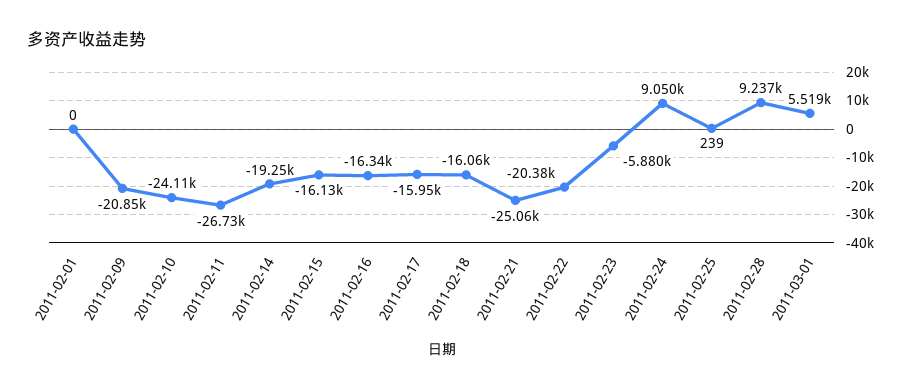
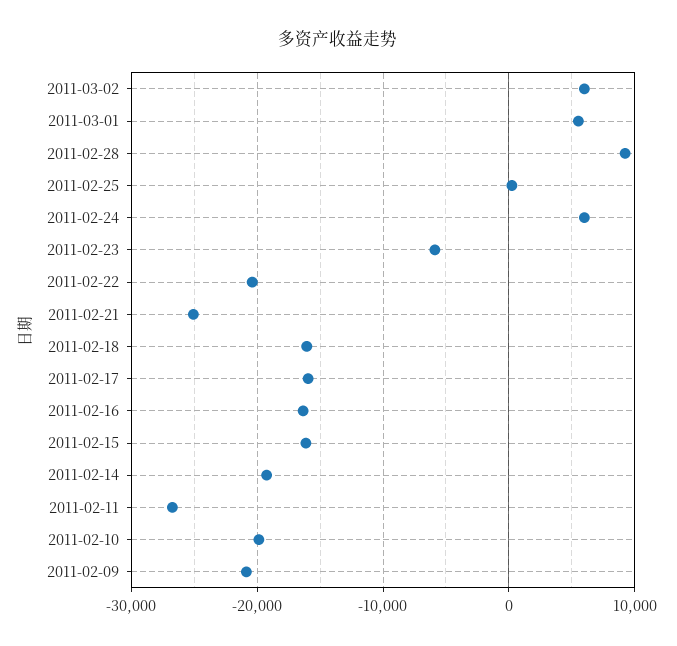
2011-02-01: 0 -> none
2011-02-10: -24110 -> -20000
2011-02-24: 9050 -> 6000
2011-03-02: none -> 6000

